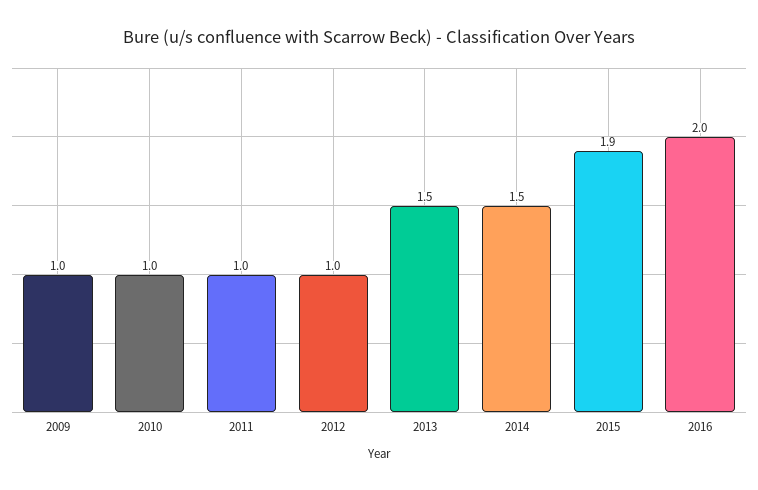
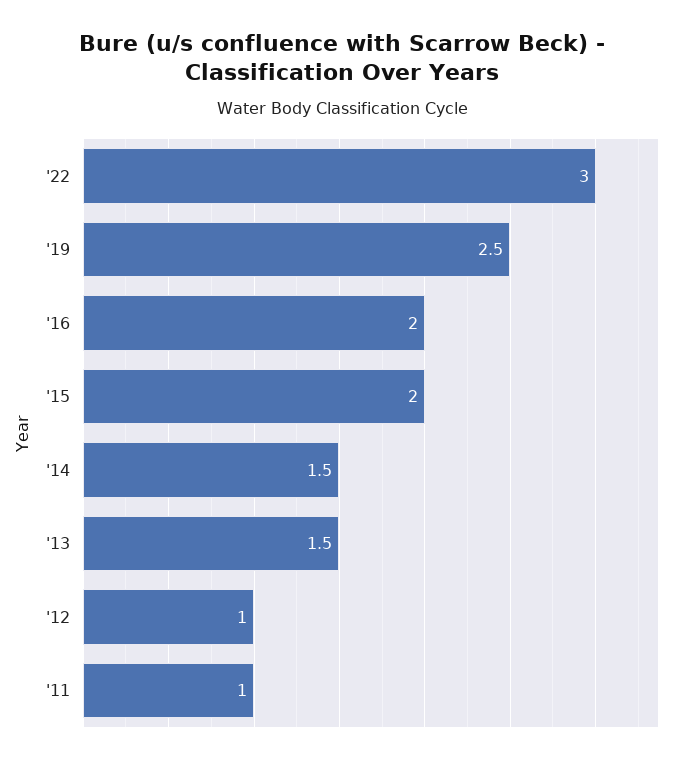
2009: 1 -> none
2010: 1 -> none
2015: 1.9 -> 2
'22: none -> 3
'19: none -> 2.5

